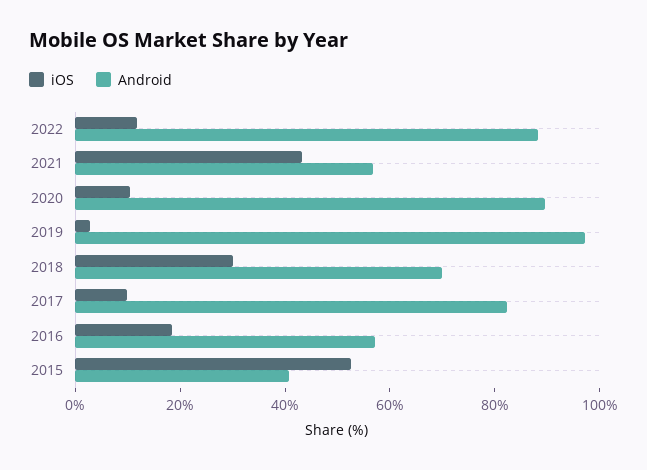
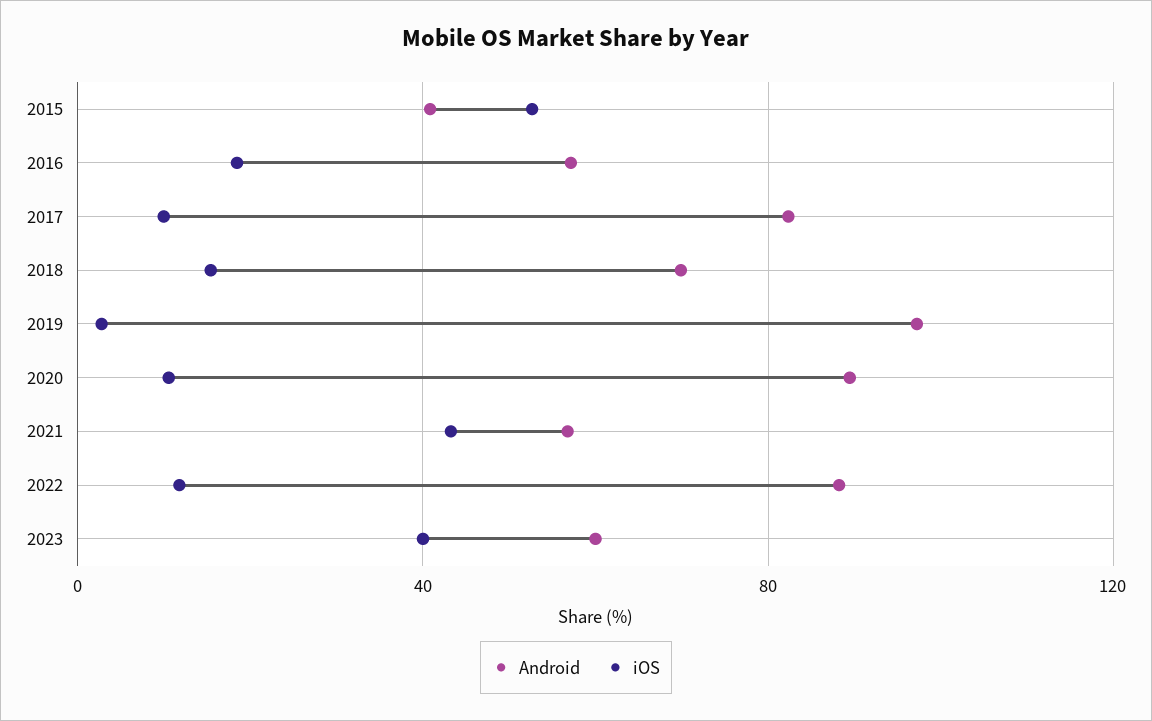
iOS, 2018: 30 -> 15
Android, 2023: none -> 60
iOS, 2023: none -> 40

